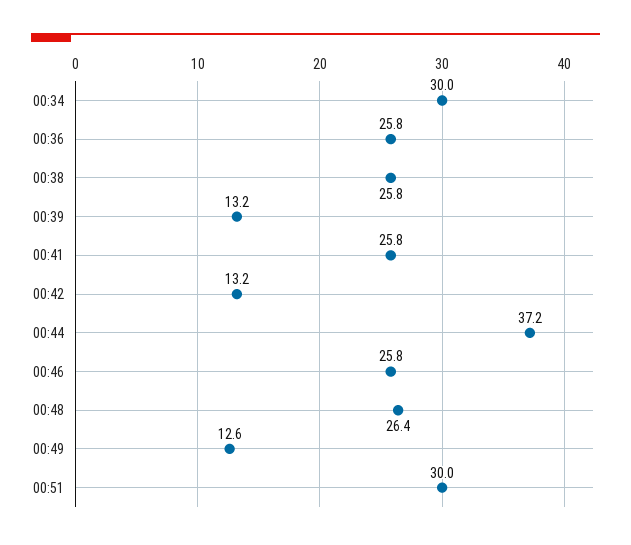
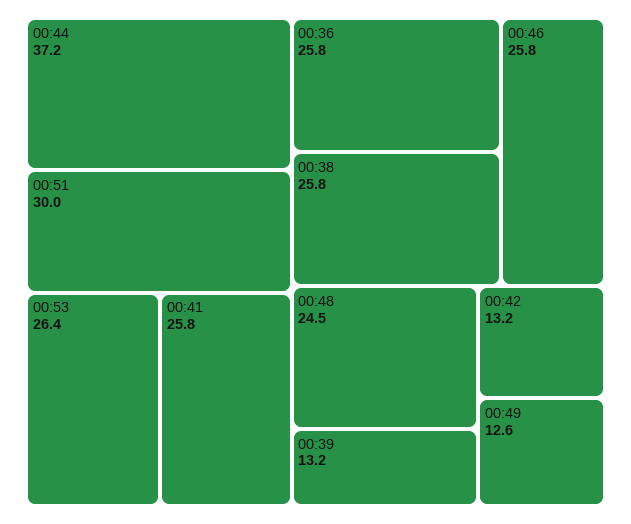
00:34: 30 -> none
00:48: 26.4 -> 24.5
00:53: none -> 26.4

